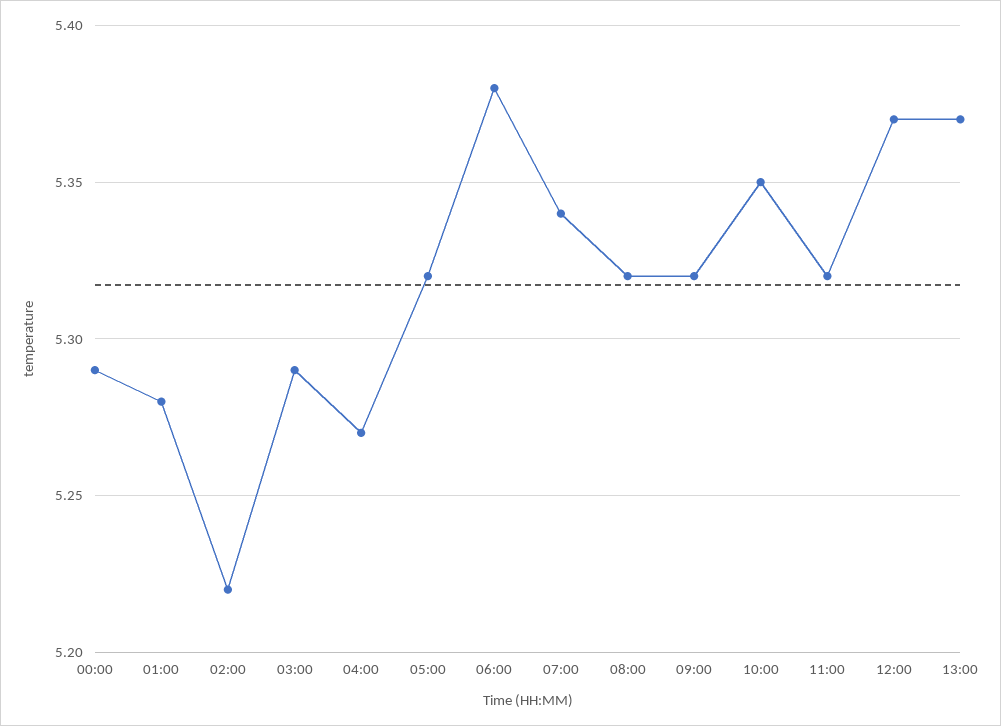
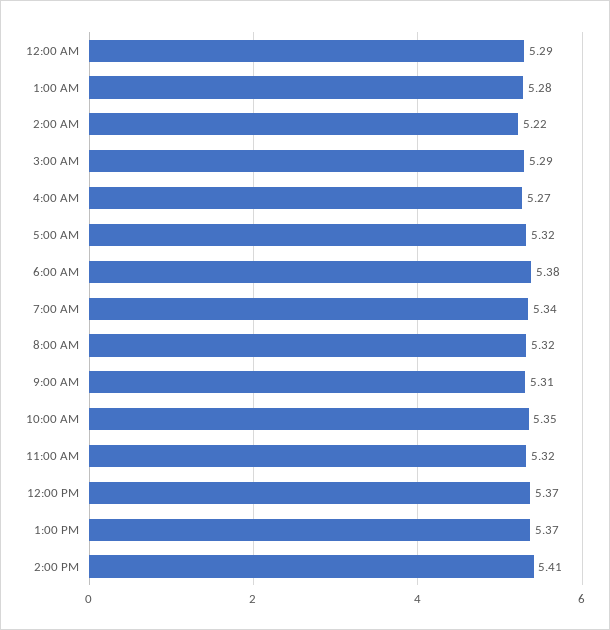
09:00: 5.32 -> 5.31
2:00 PM: none -> 5.41

